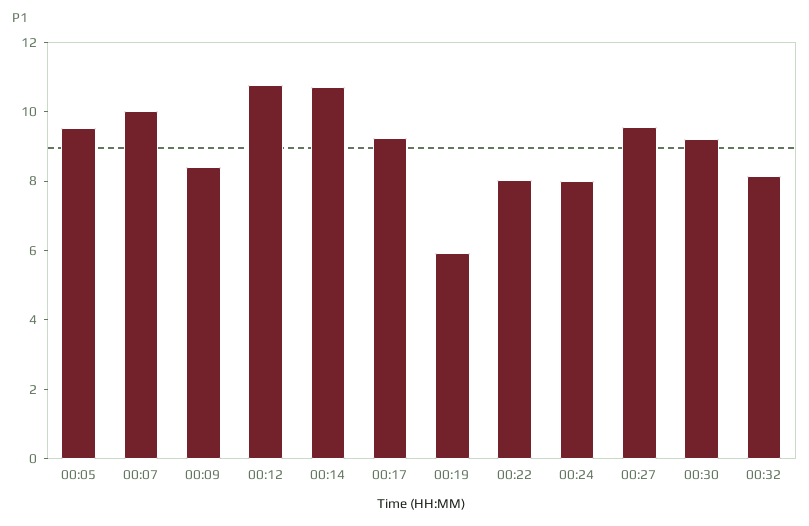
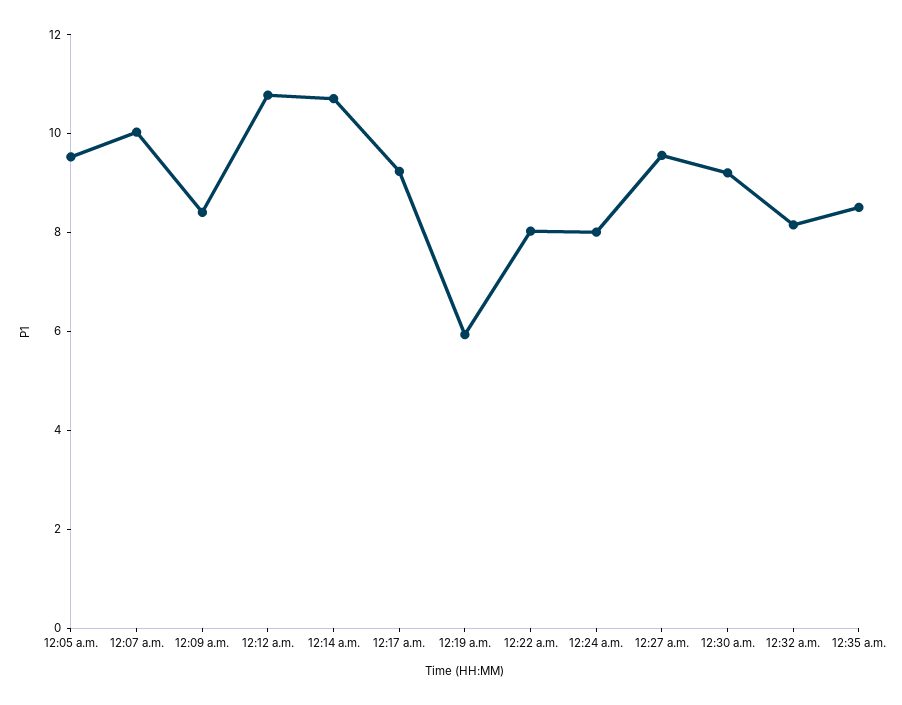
12:35 a.m.: none -> 8.5

